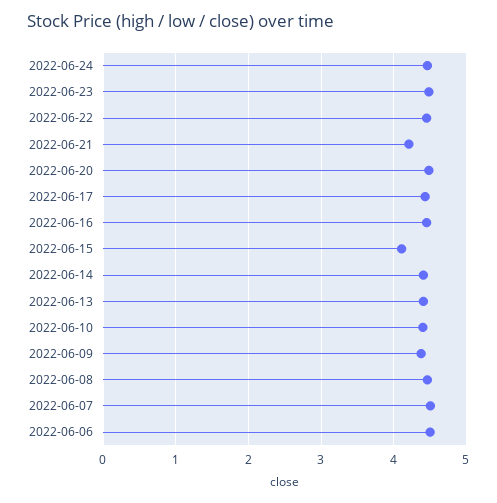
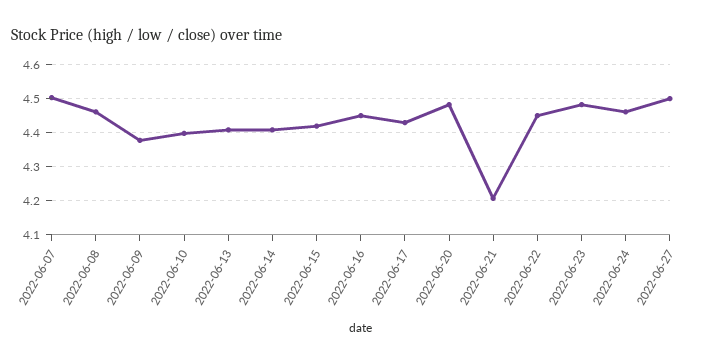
2022-06-15: 4.1 -> 4.42
2022-06-06: 4.5 -> none
2022-06-27: none -> 4.5

